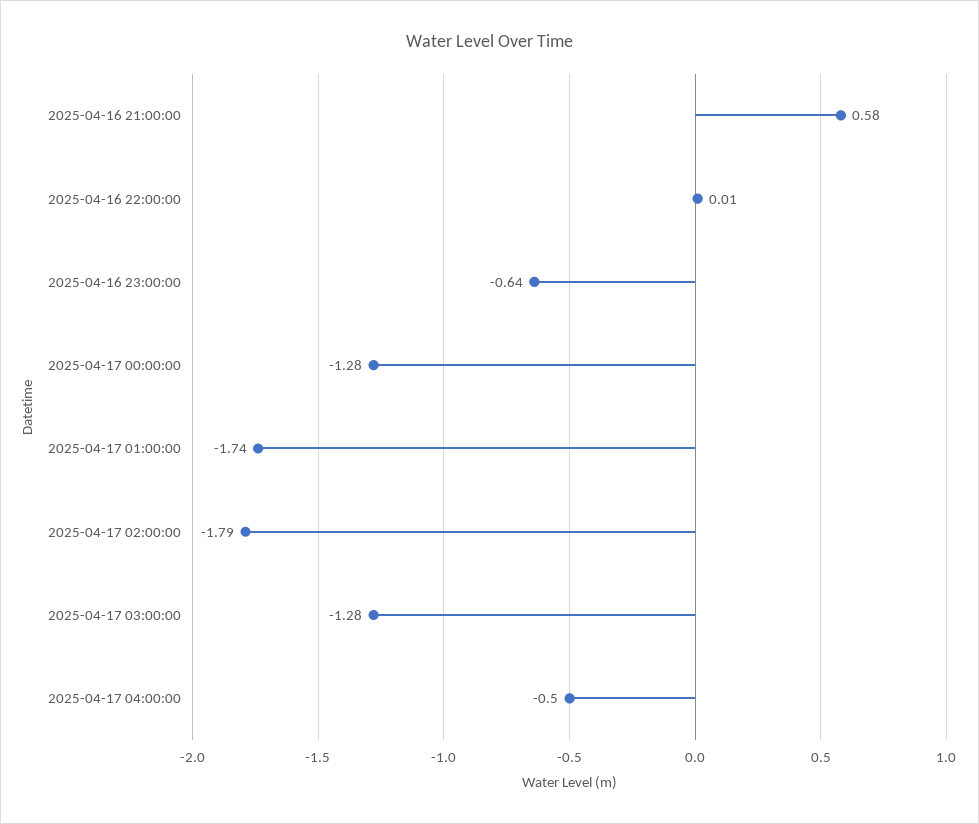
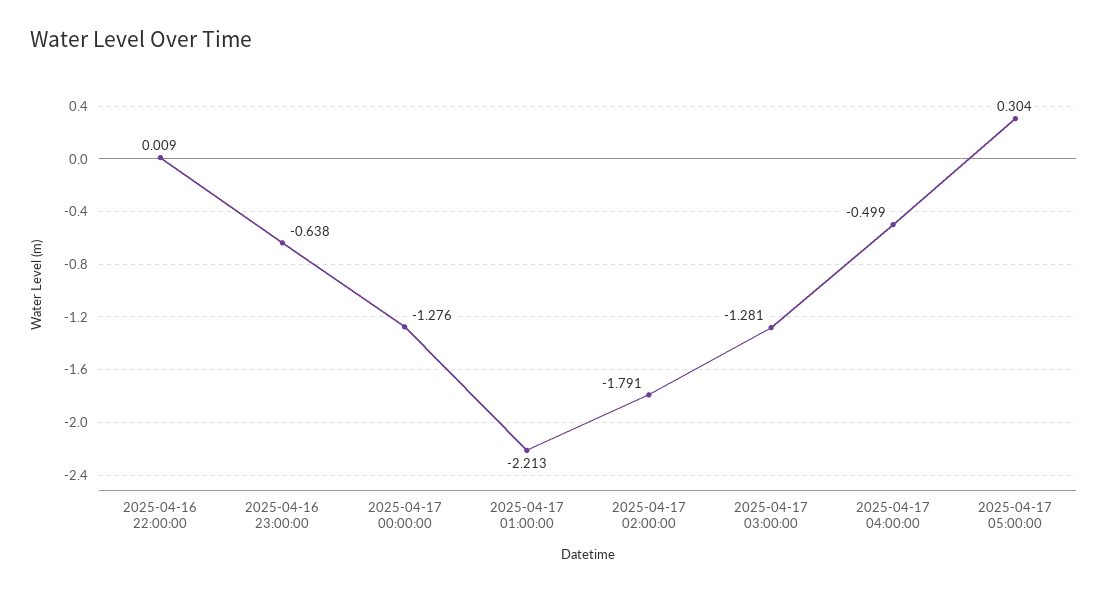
2025-04-16 21:00:00: 0.58 -> none
2025-04-17 01:00:00: -1.74 -> -2.213
2025-04-17 05:00:00: none -> 0.304

